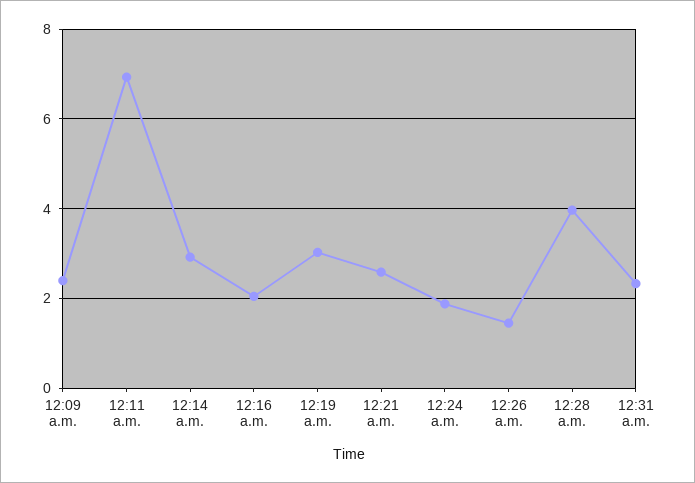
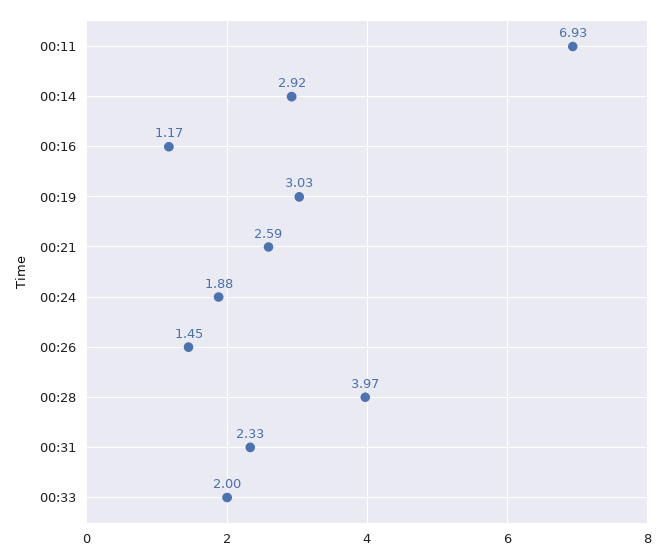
12:09 a.m.: 2.4 -> none
12:16 a.m.: 2 -> 1.17
00:33: none -> 2

